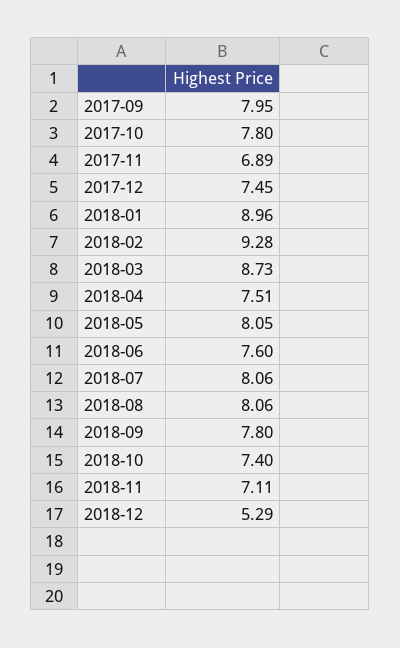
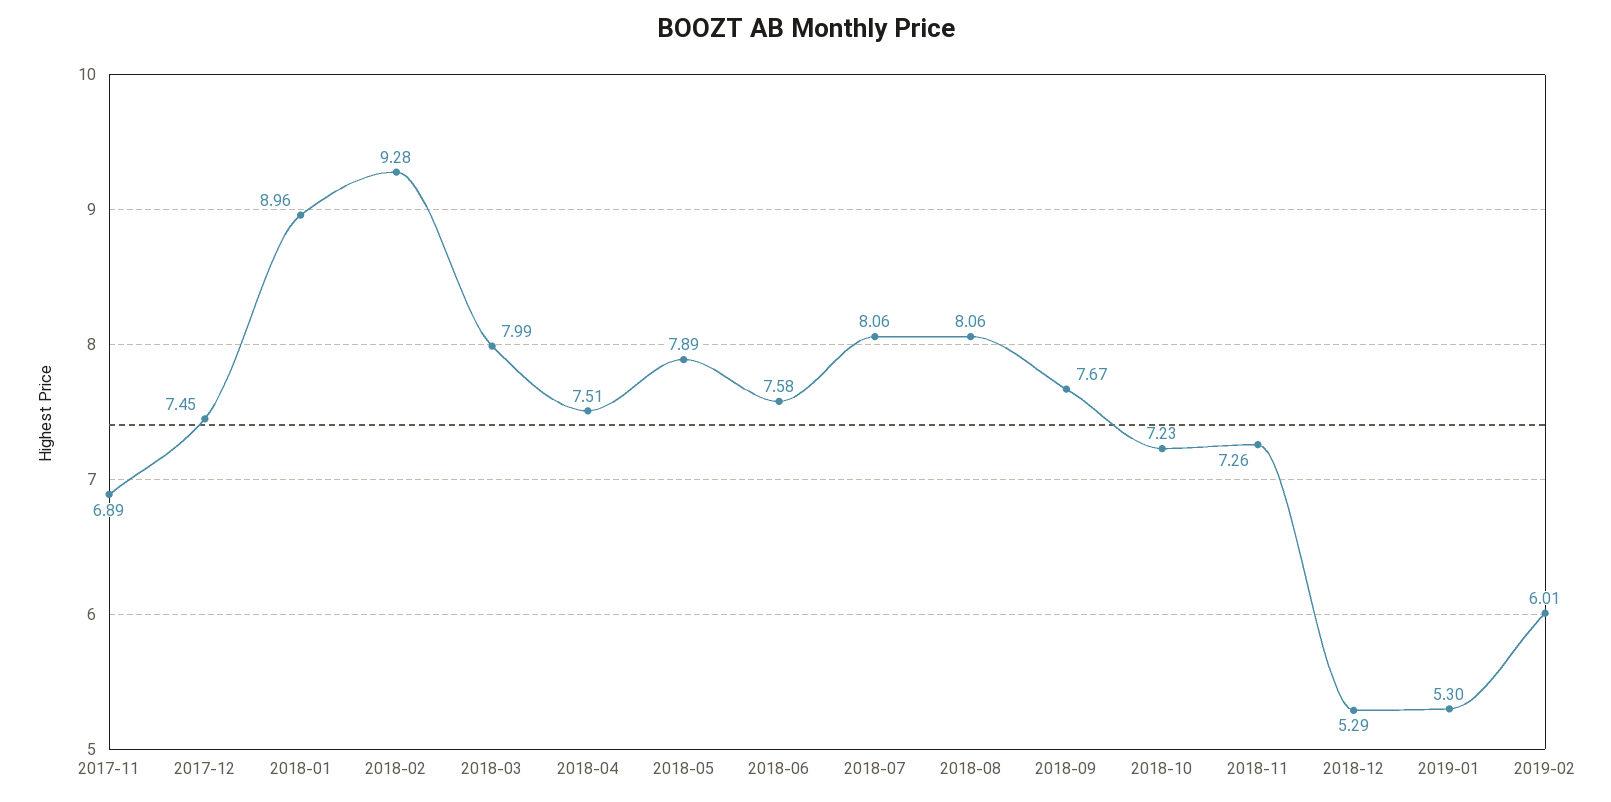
2017-09: 7.95 -> none
2017-10: 7.8 -> none
2018-03: 8.73 -> 7.99
2018-05: 8.05 -> 7.89
2018-06: 7.6 -> 7.58
2018-09: 7.8 -> 7.67
2018-10: 7.4 -> 7.23
2018-11: 7.11 -> 7.26
2019-01: none -> 5.3
2019-02: none -> 6.01

